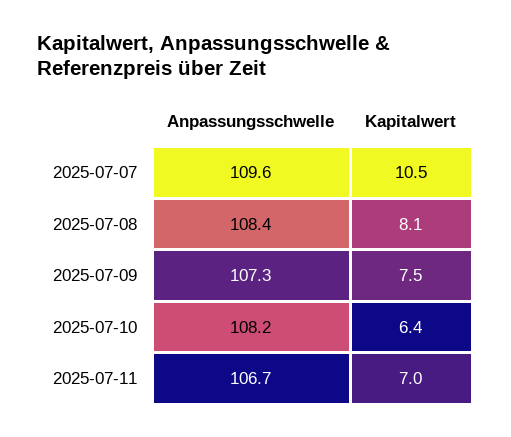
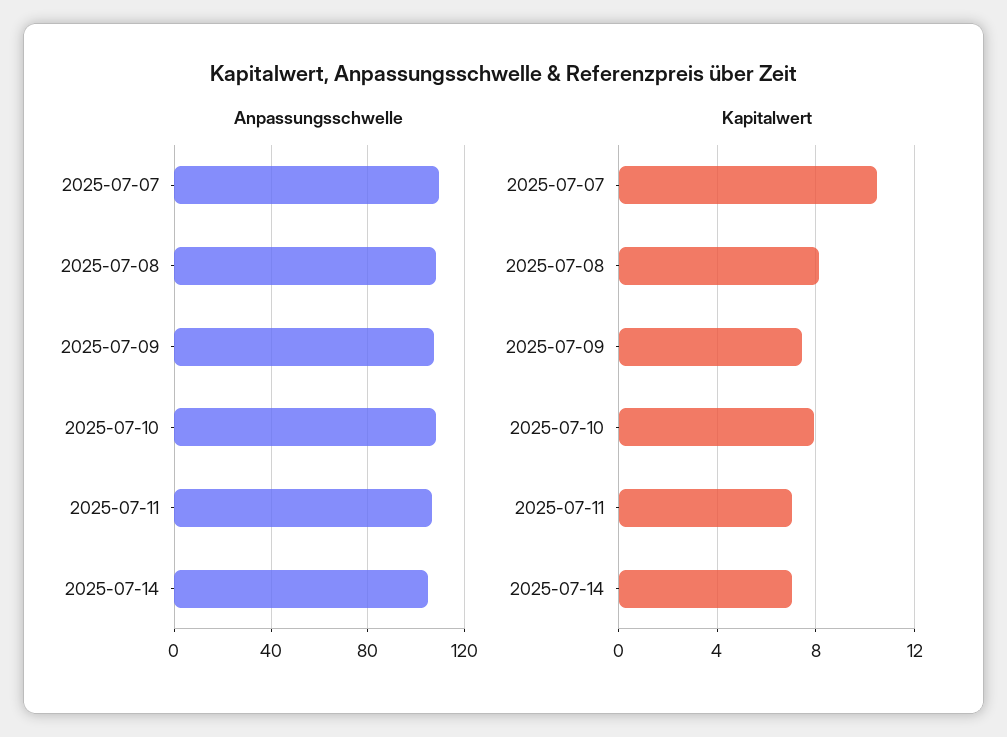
Kapitalwert, 2025-07-10: 6.4 -> 8
Anpassungsschwelle, 2025-07-14: none -> 105
Kapitalwert, 2025-07-14: none -> 7

